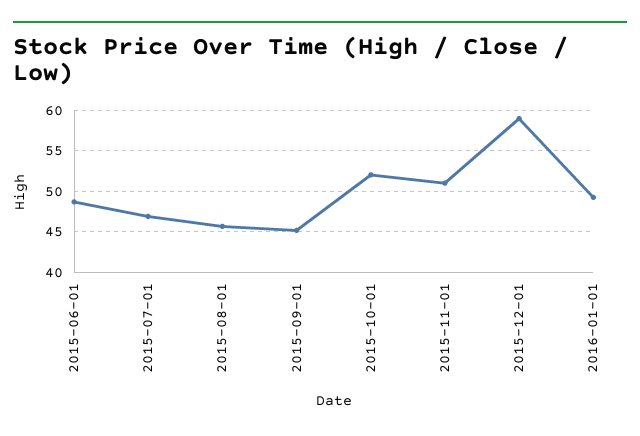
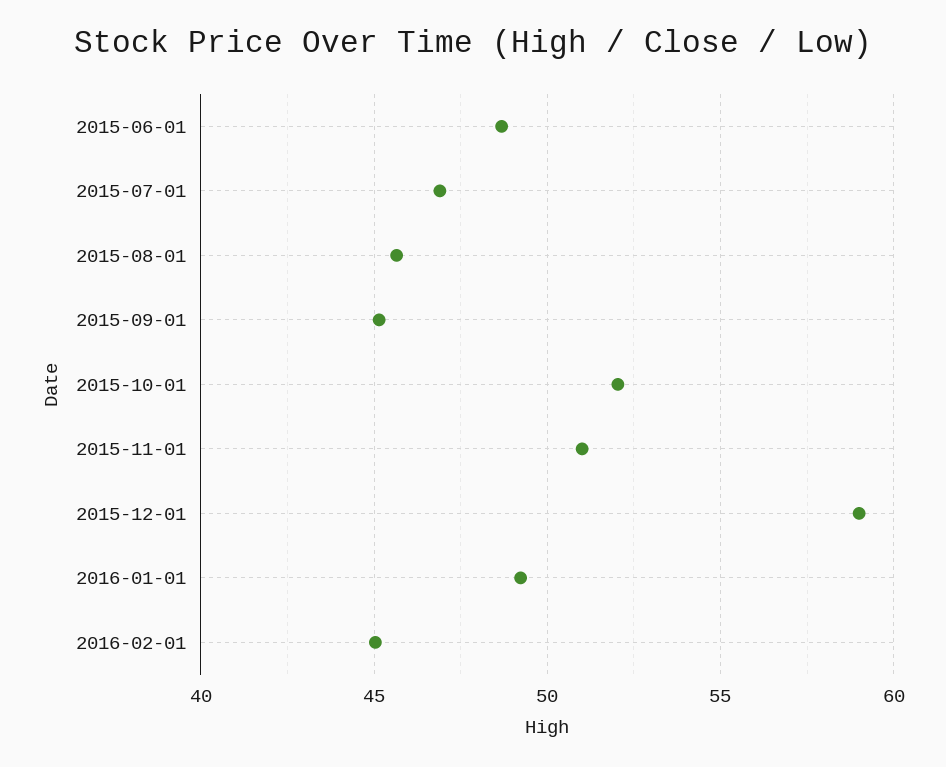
2016-02-01: none -> 45

